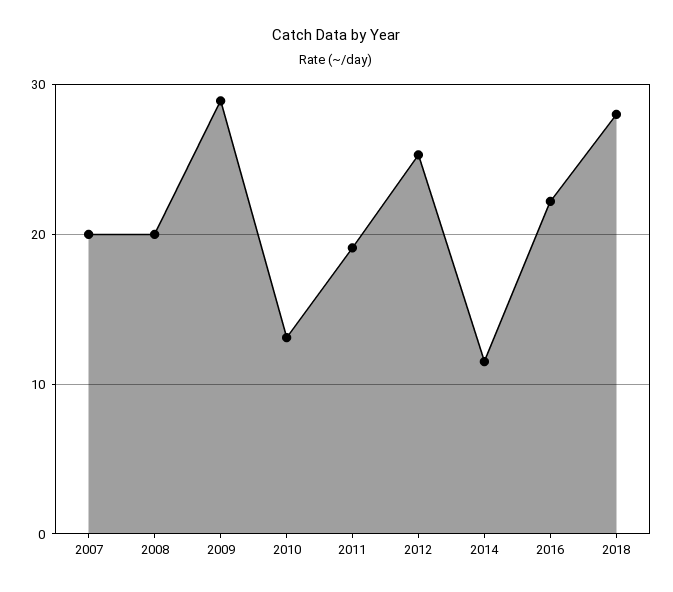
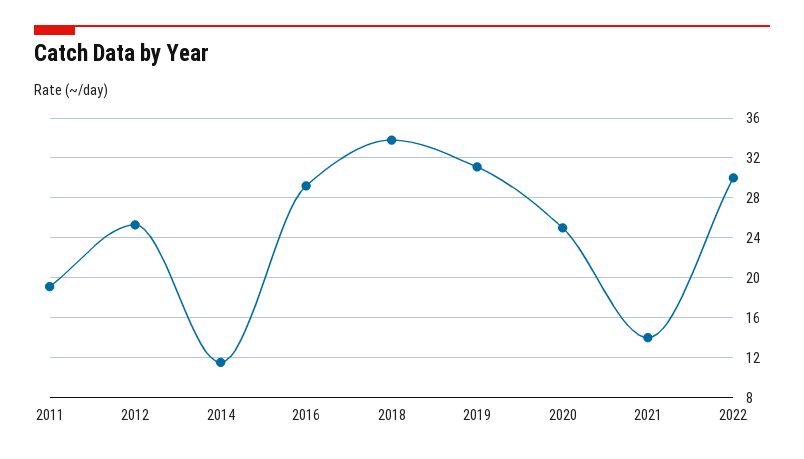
2007: 20 -> none
2008: 20 -> none
2009: 29 -> none
2010: 13 -> none
2016: 22 -> 29
2018: 28 -> 34
2019: none -> 31
2020: none -> 25
2021: none -> 14
2022: none -> 30

